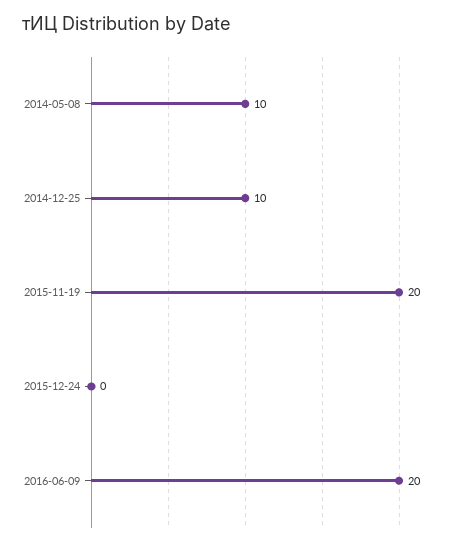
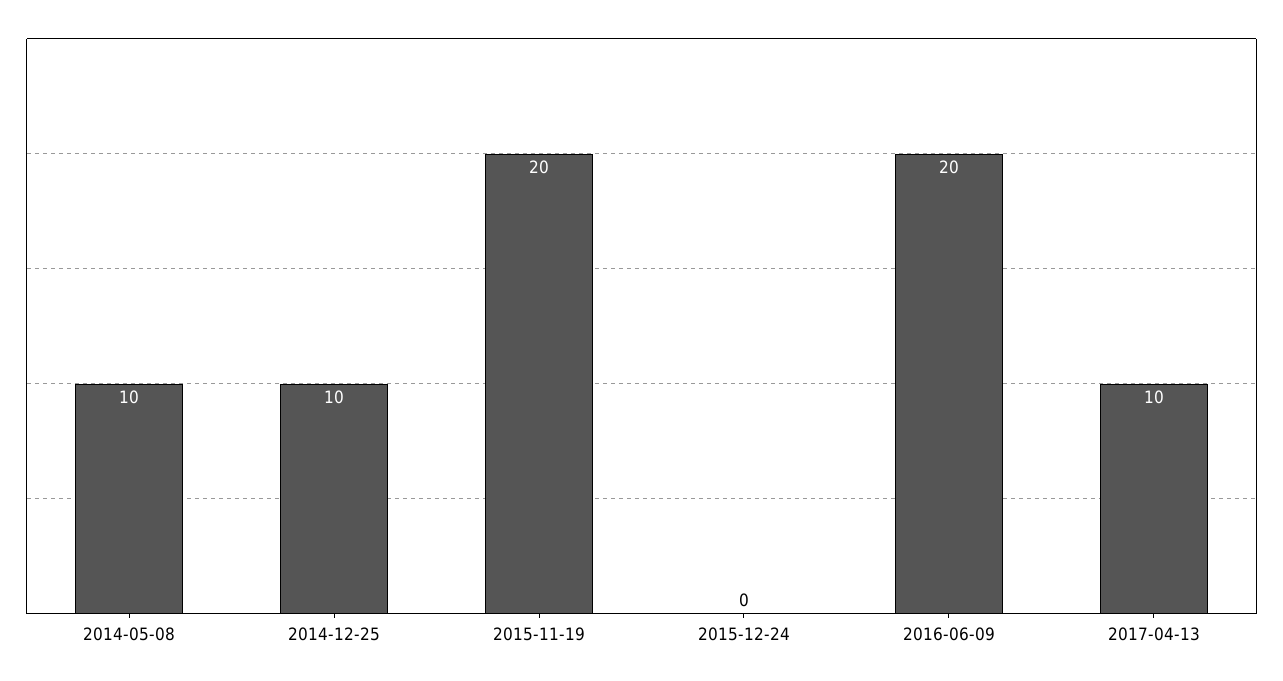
2017-04-13: none -> 10

